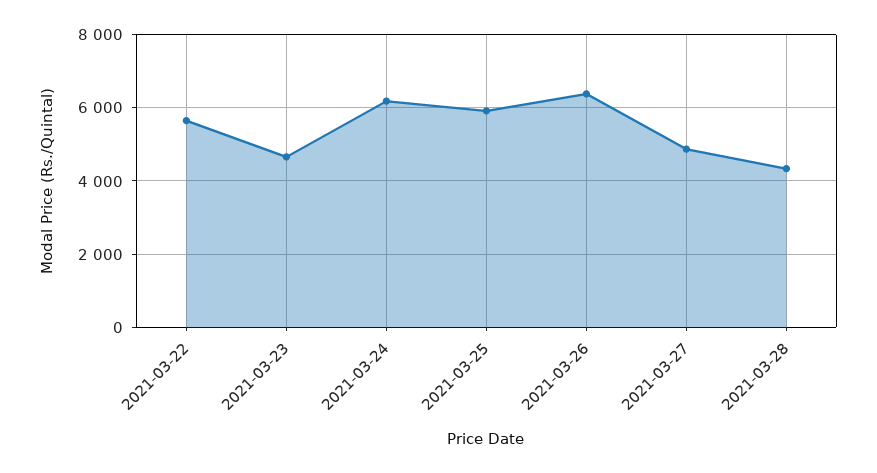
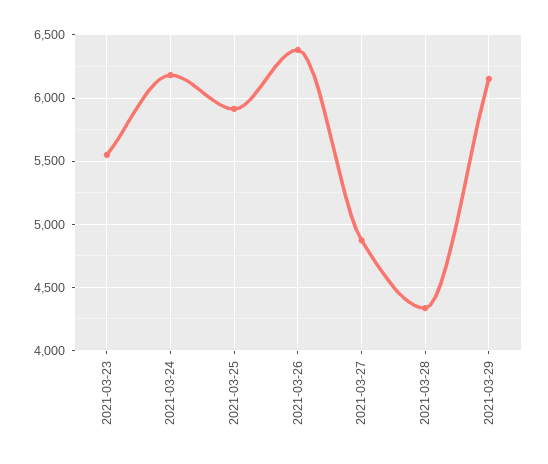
2021-03-22: 5600 -> none
2021-03-23: 4600 -> 5550
2021-03-29: none -> 6150

